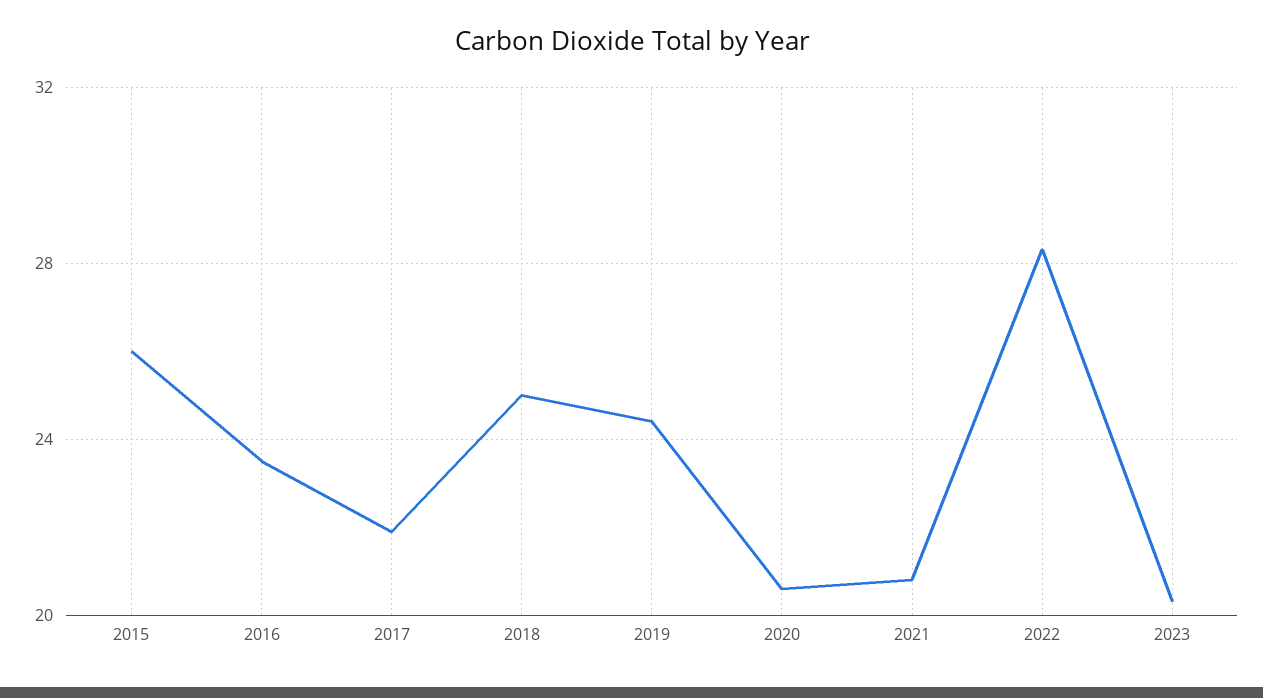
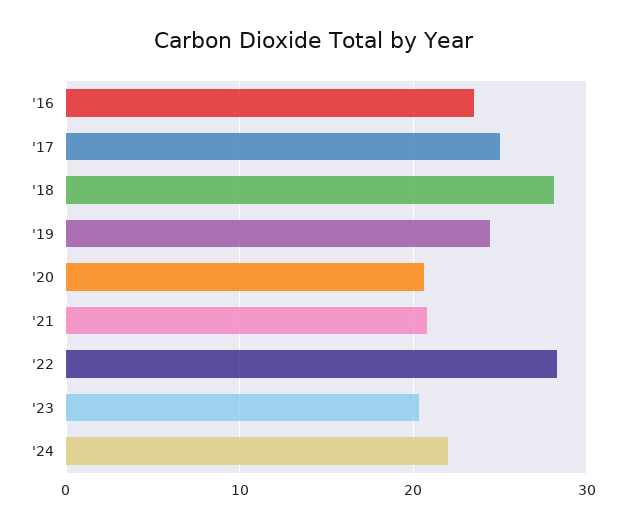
2015: 26 -> none
2017: 22 -> 25
2018: 25 -> 28
'24: none -> 22

